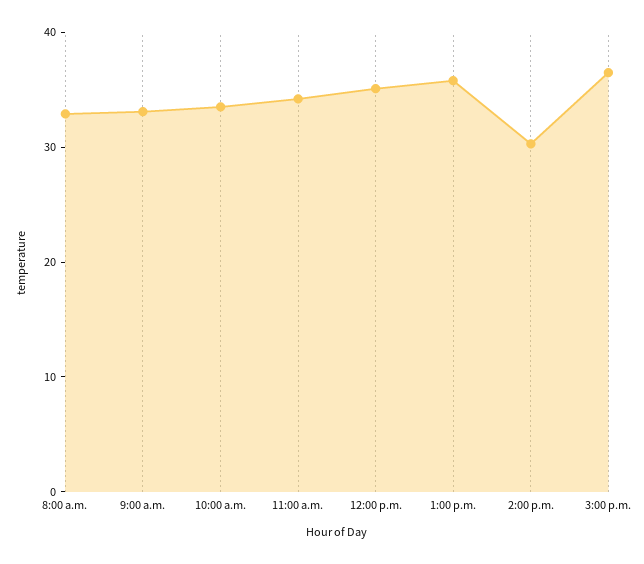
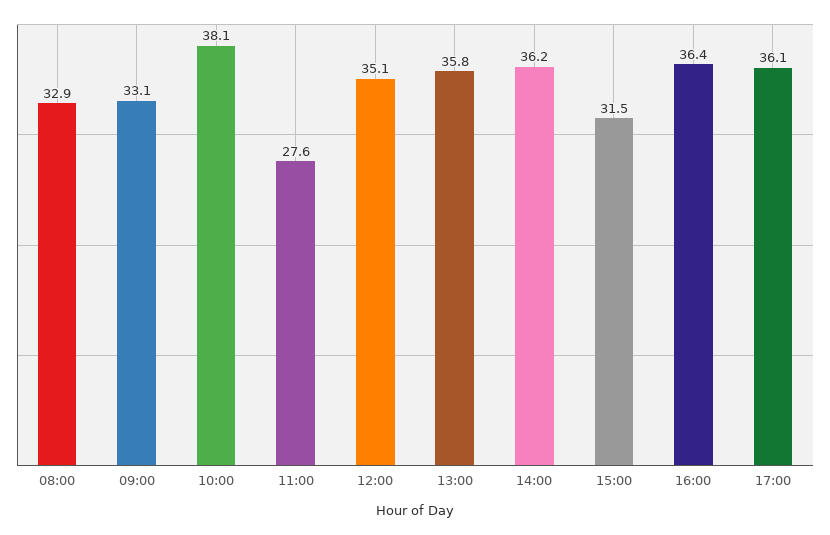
10:00 a.m.: 34 -> 38.1
11:00 a.m.: 34 -> 27.6
2:00 p.m.: 30 -> 36.2
3:00 p.m.: 36 -> 31.5
16:00: none -> 36.4
17:00: none -> 36.1

